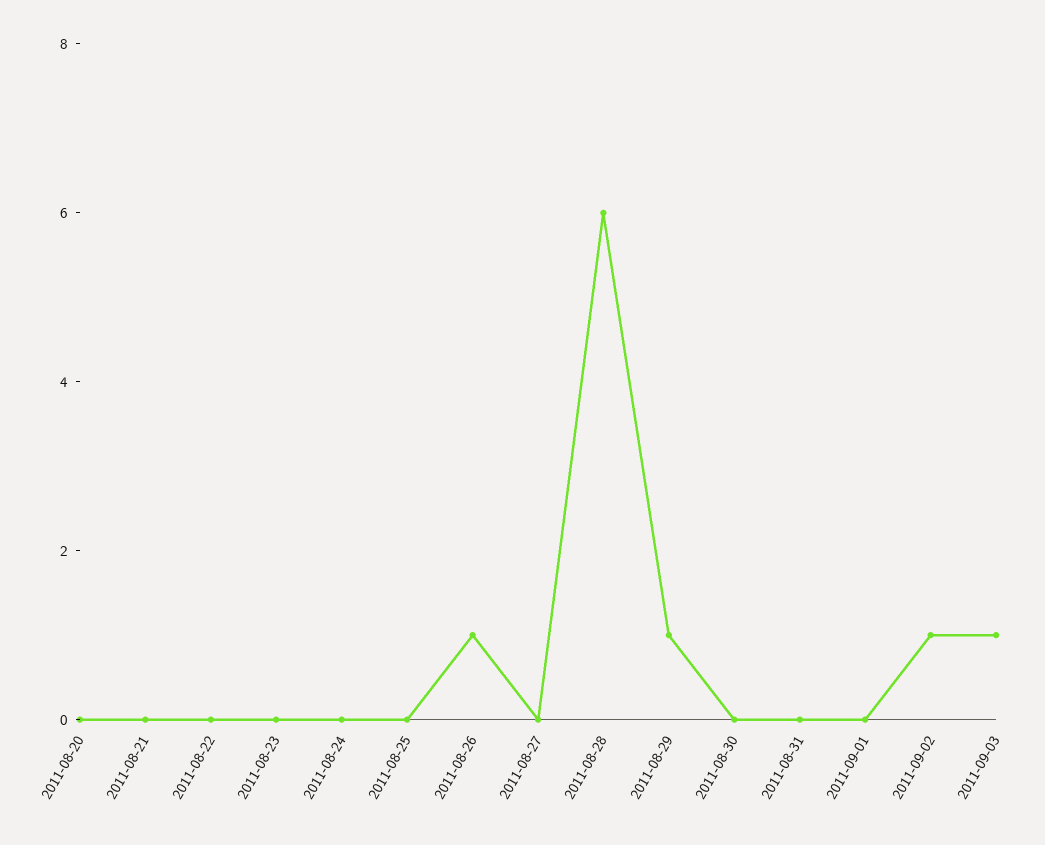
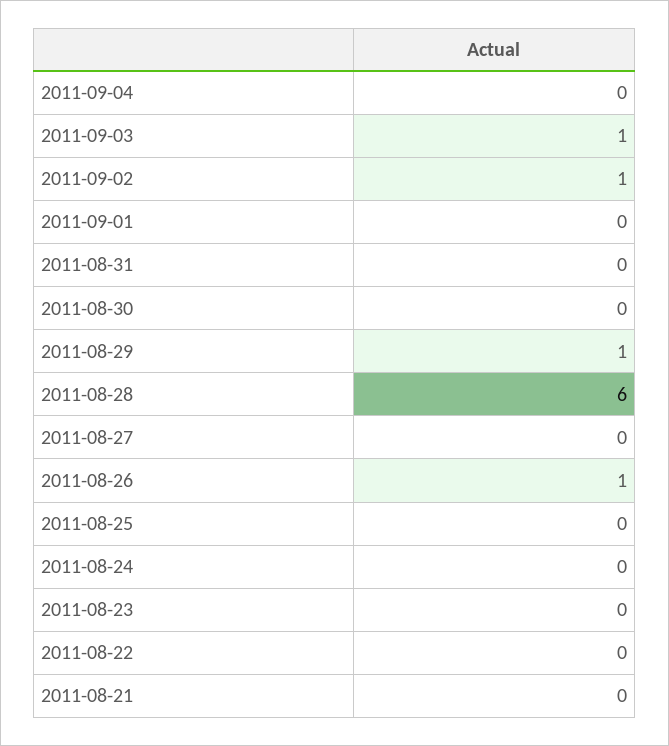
2011-08-20: 0 -> none
2011-09-04: none -> 0

